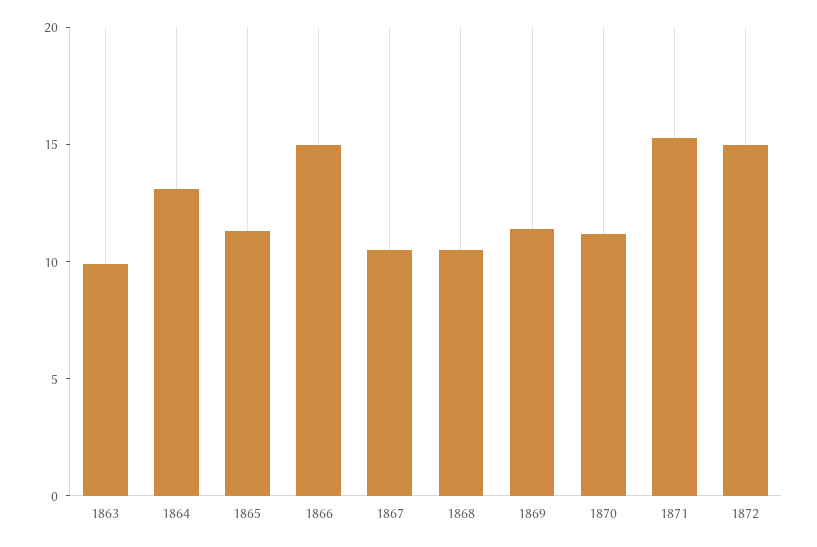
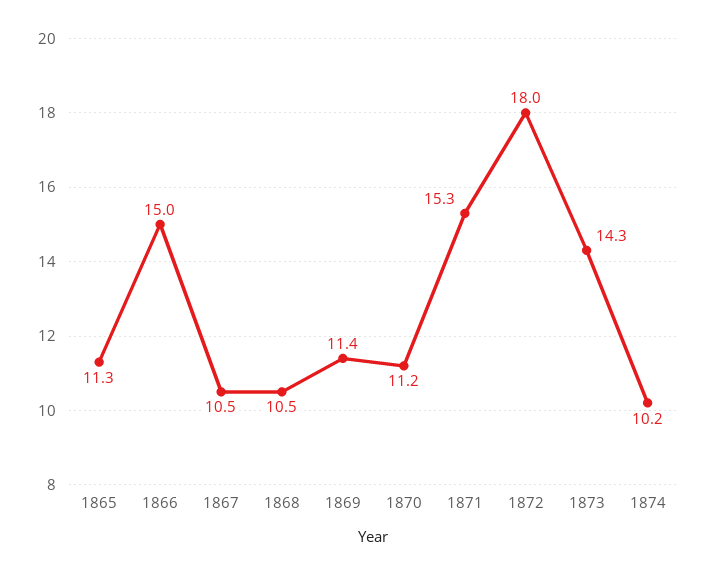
1863: 10 -> none
1864: 13 -> none
1872: 15 -> 18
1873: none -> 14.3
1874: none -> 10.2

